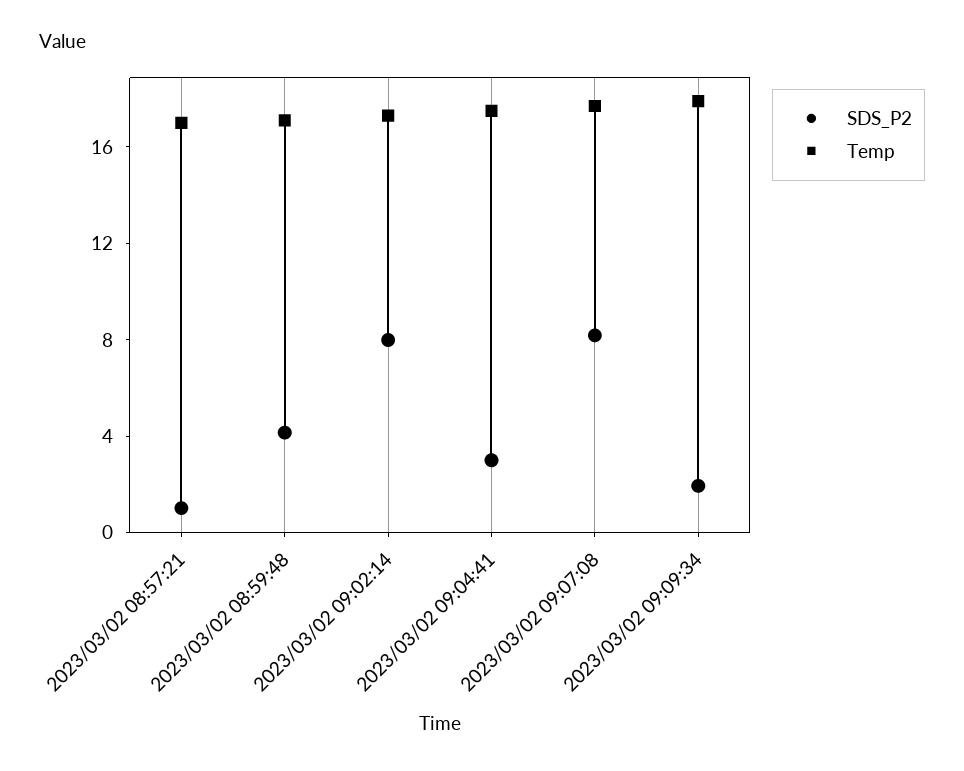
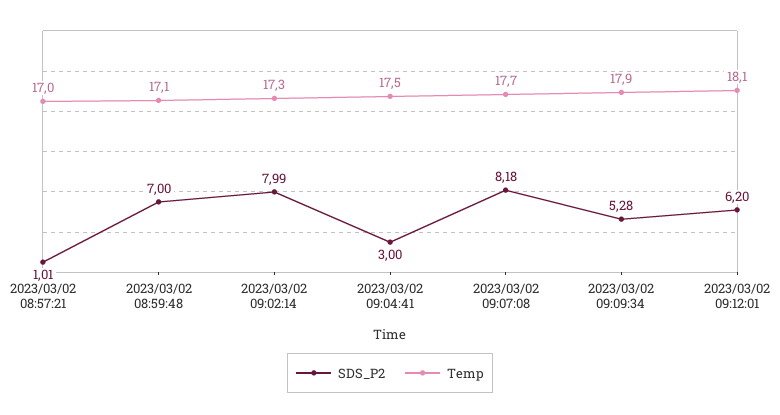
SDS_P2, 2023/03/02 08:59:48: 4 -> 7
SDS_P2, 2023/03/02 09:09:34: 2 -> 5.28
SDS_P2, 2023/03/02 09:12:01: none -> 6.2
Temp, 2023/03/02 09:12:01: none -> 18.1

